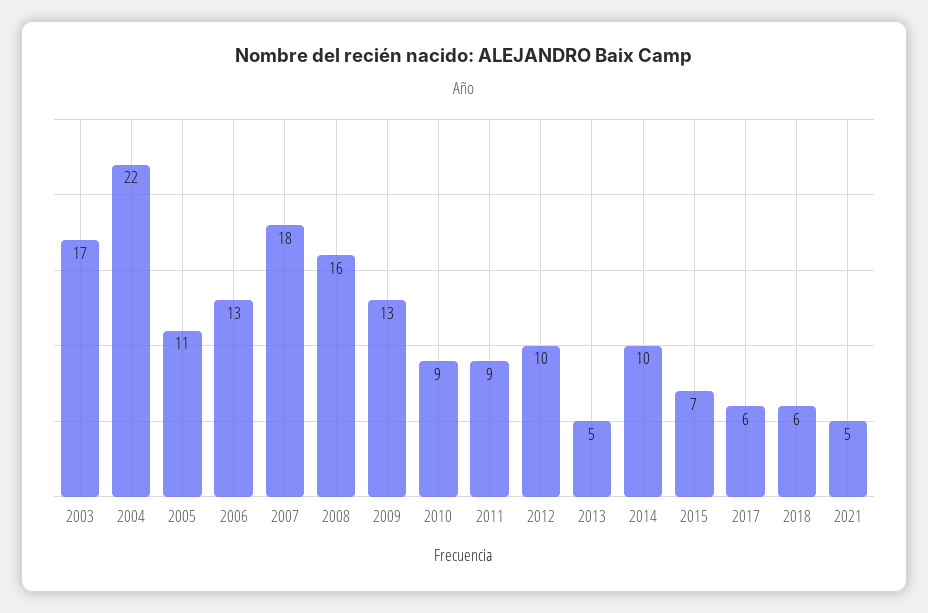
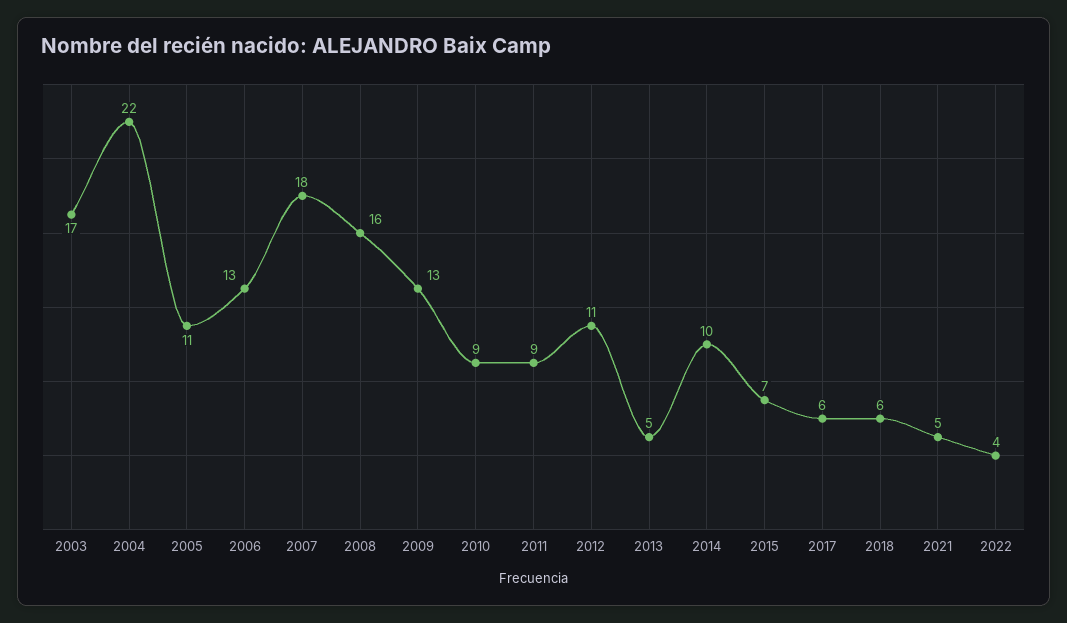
2012: 10 -> 11
2022: none -> 4

